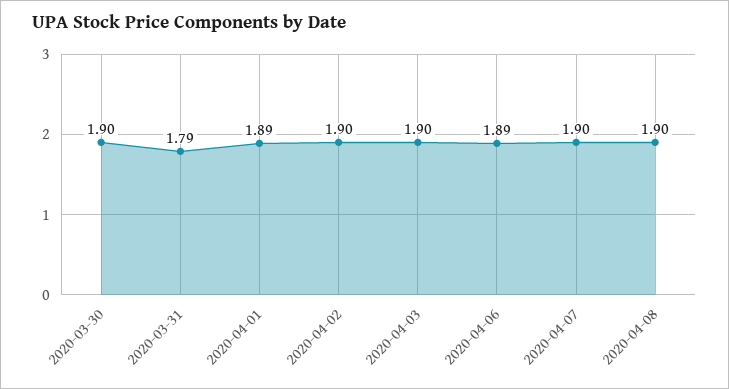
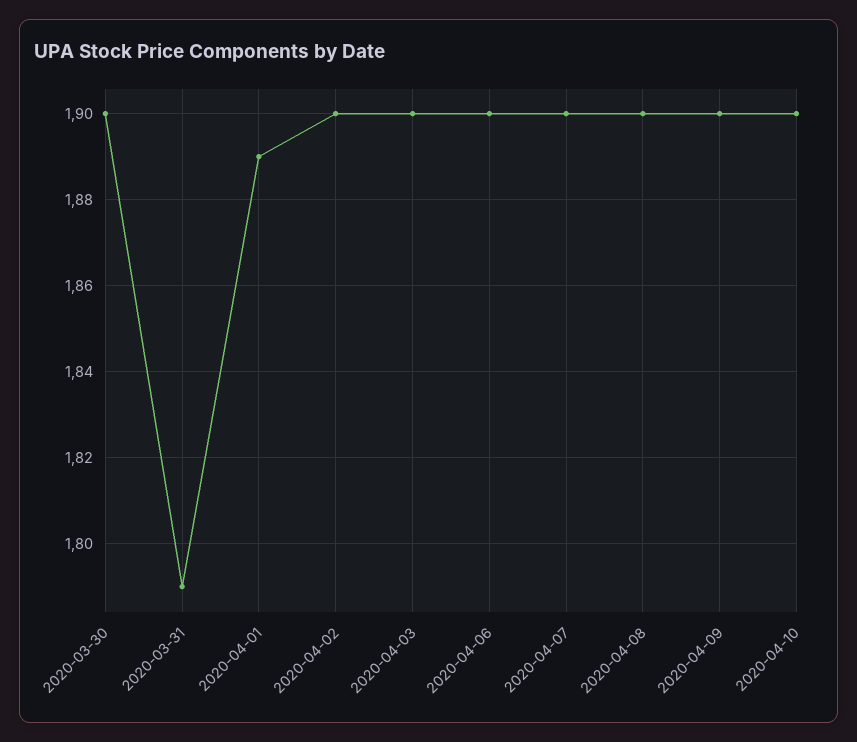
2020-04-06: 1.89 -> 1.9
2020-04-09: none -> 1.9
2020-04-10: none -> 1.9

